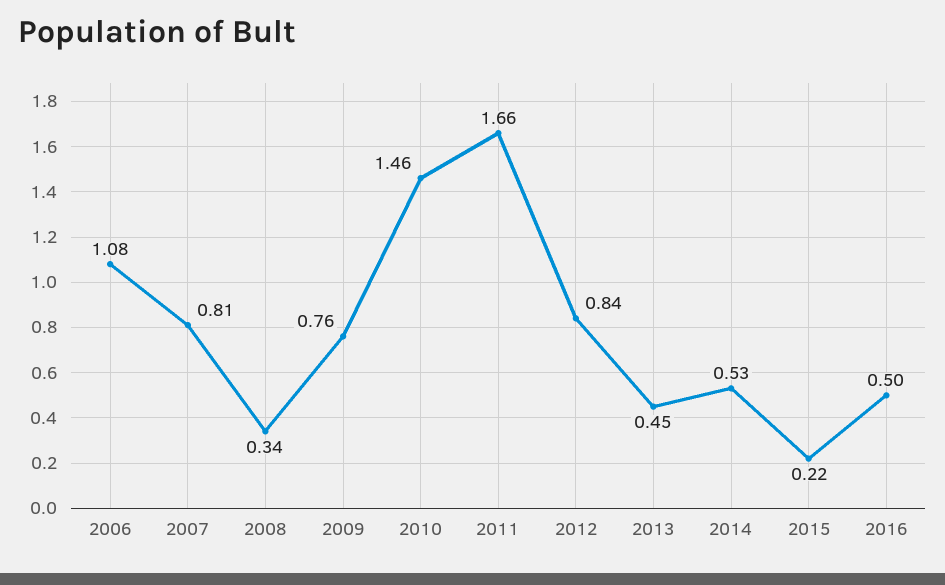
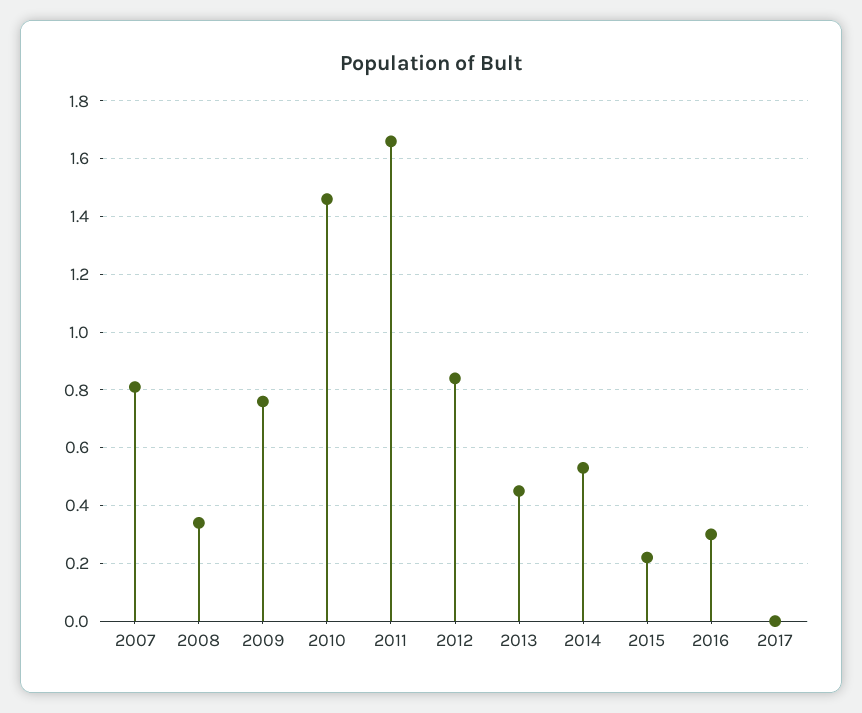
2006: 1.08 -> none
2016: 0.5 -> 0.3
2017: none -> 0

